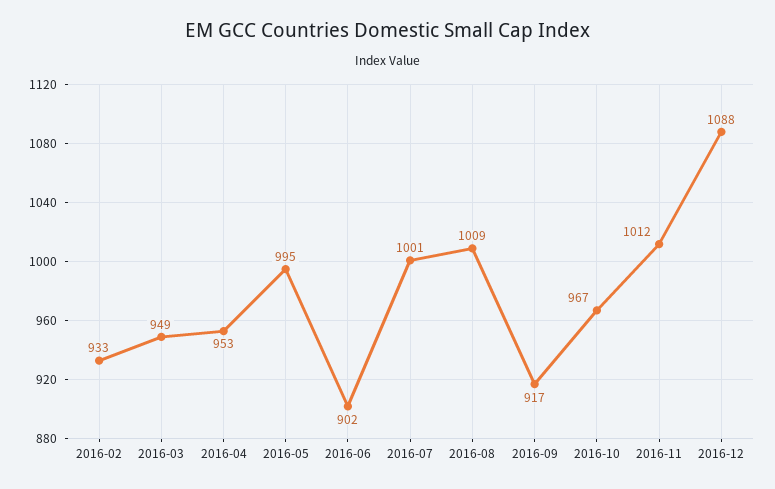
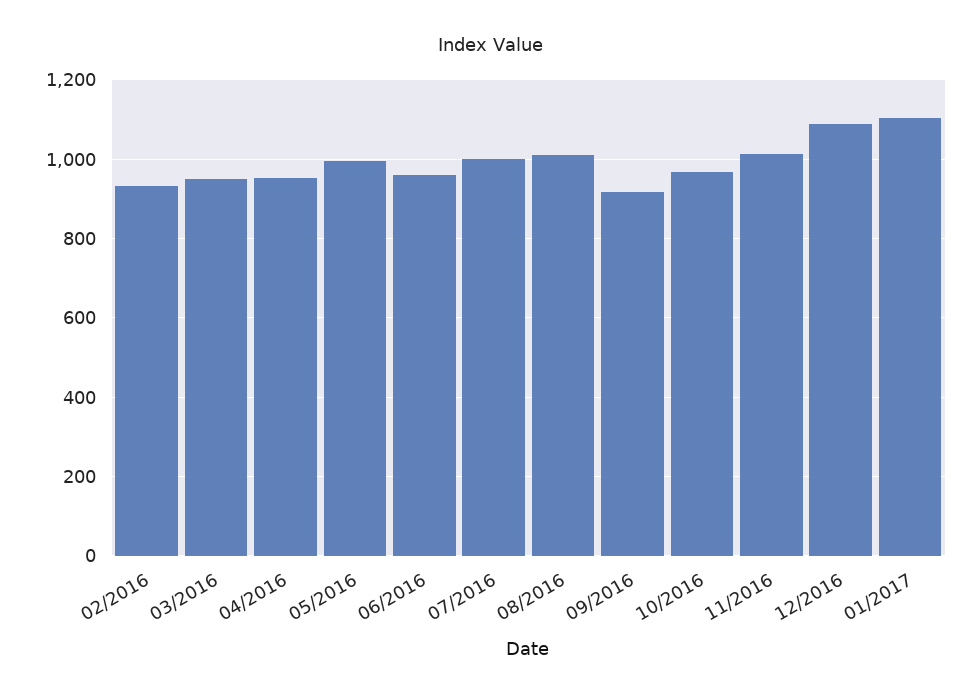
2016-06: 902 -> 960
01/2017: none -> 1100

